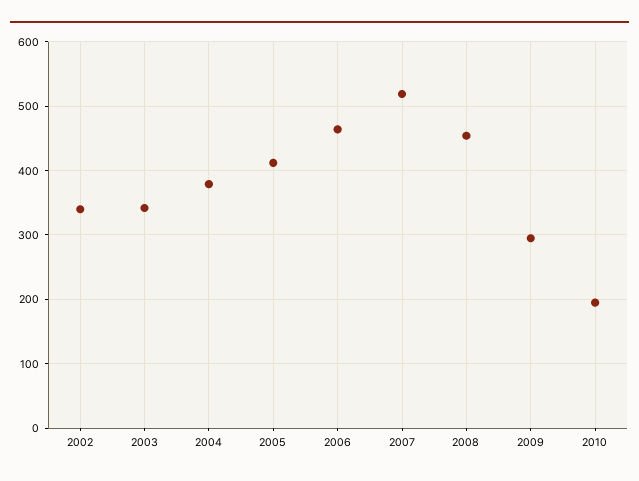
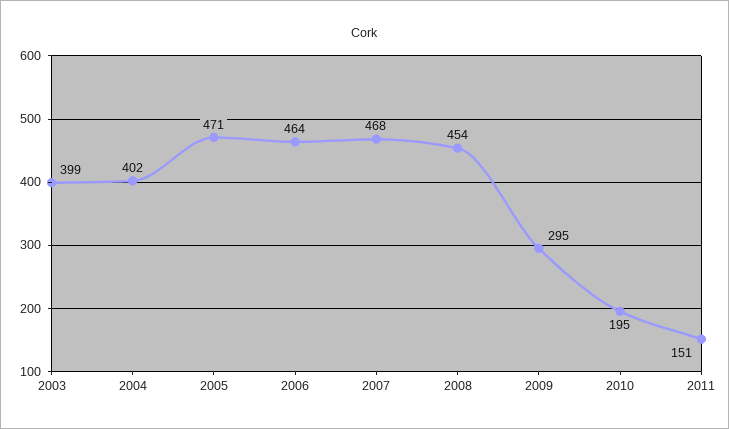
2002: 340 -> none
2003: 340 -> 399
2004: 380 -> 402
2005: 410 -> 471
2007: 520 -> 468
2011: none -> 151

